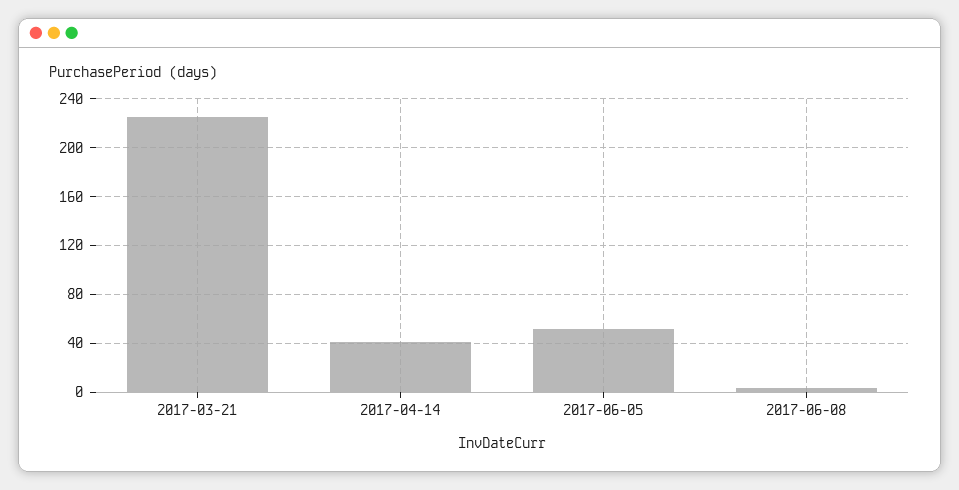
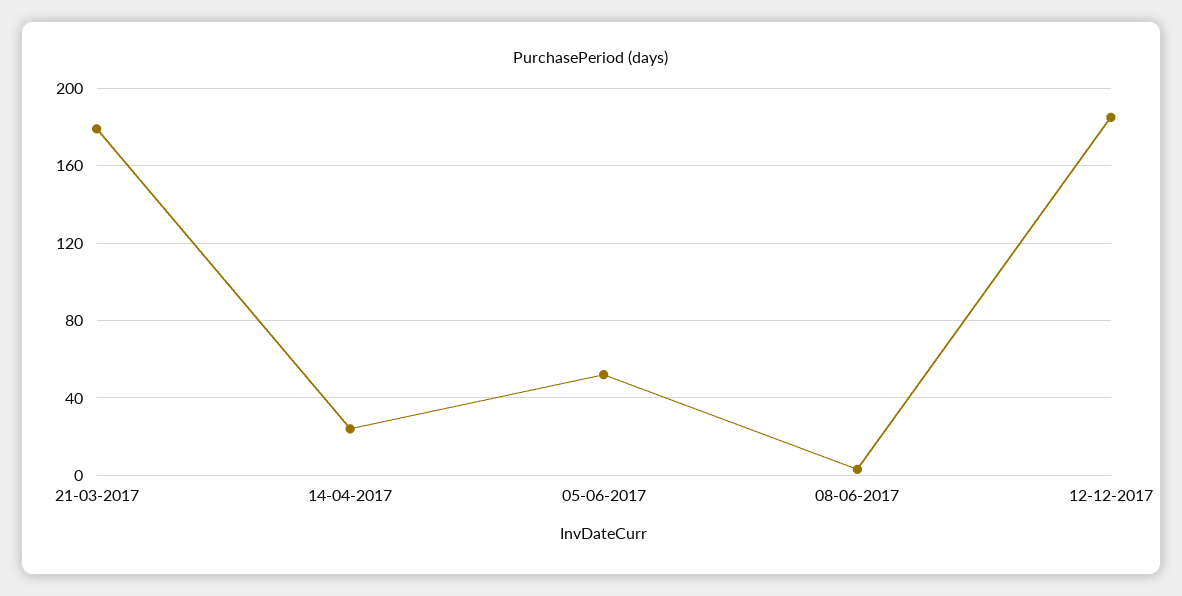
2017-03-21: 225 -> 180
2017-04-14: 40 -> 25
12-12-2017: none -> 185

